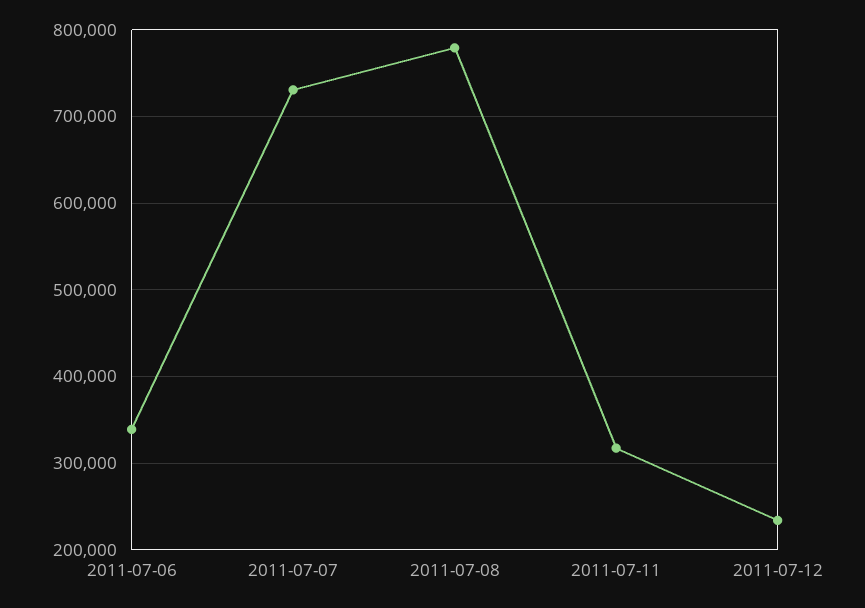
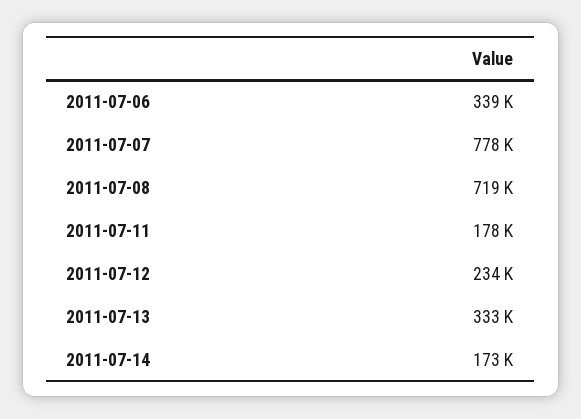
2011-07-07: 730000 -> 778000
2011-07-08: 780000 -> 719000
2011-07-11: 320000 -> 178000
2011-07-13: none -> 333000
2011-07-14: none -> 173000

